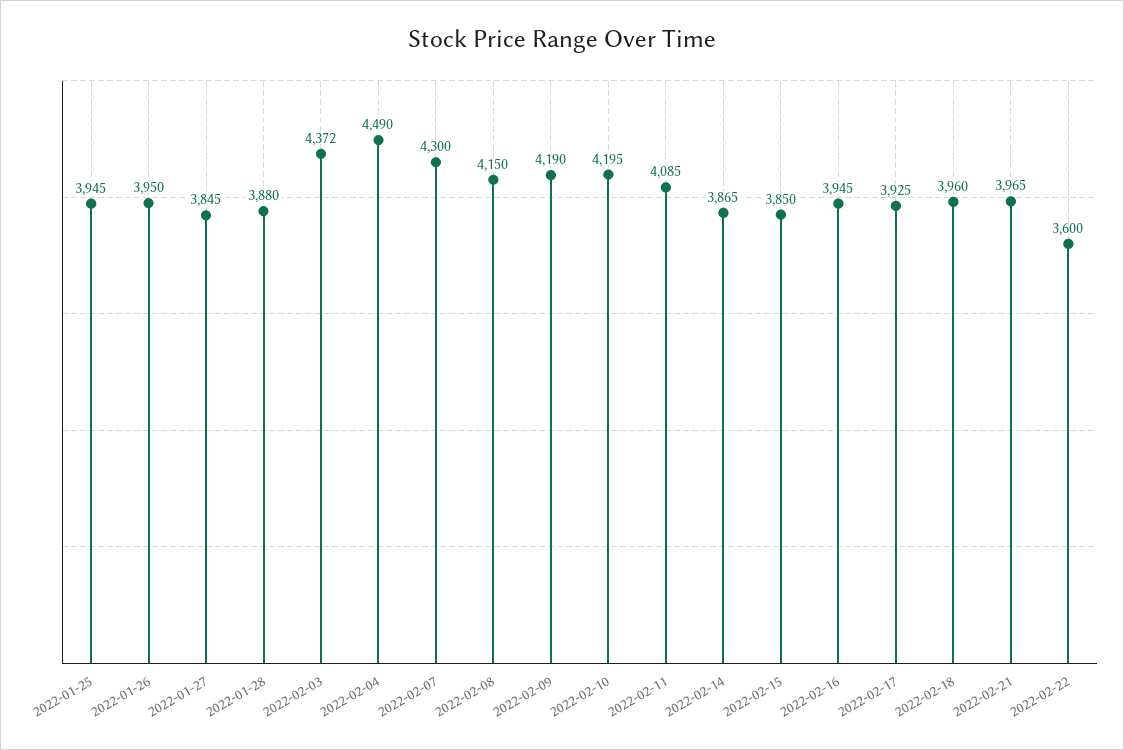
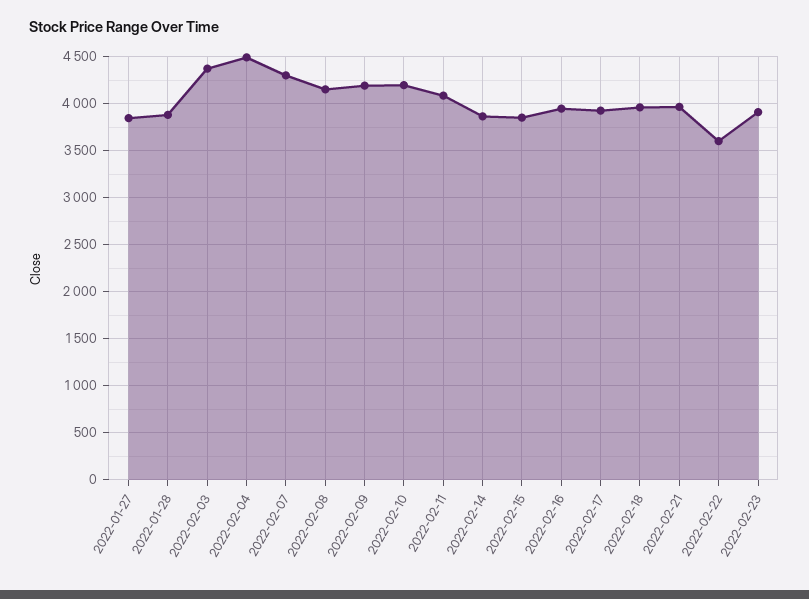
2022-01-25: 3945 -> none
2022-01-26: 3950 -> none
2022-02-23: none -> 3900

